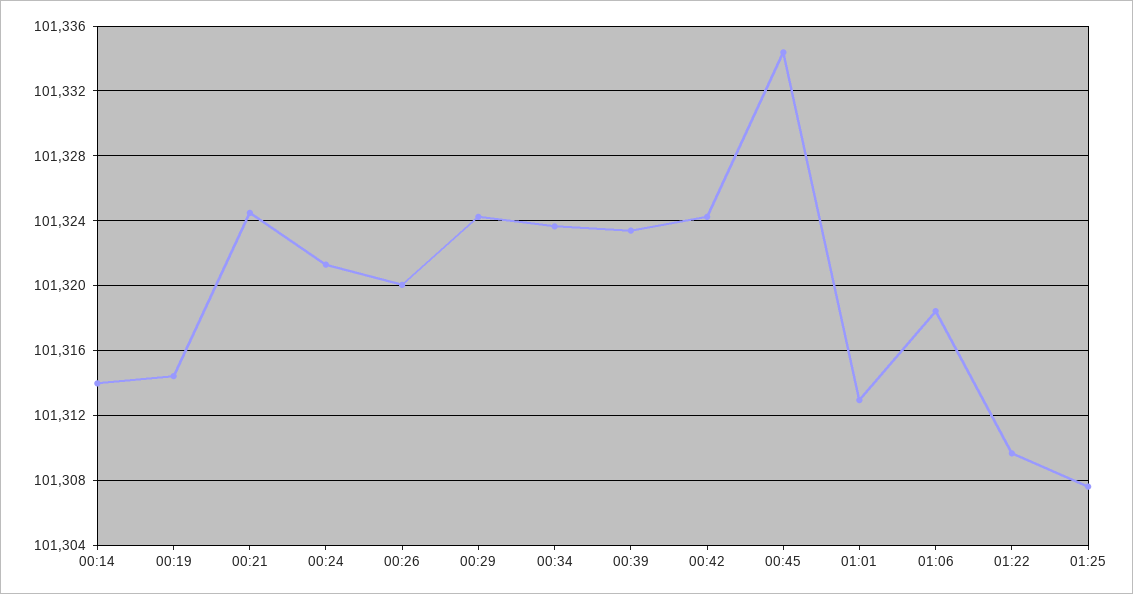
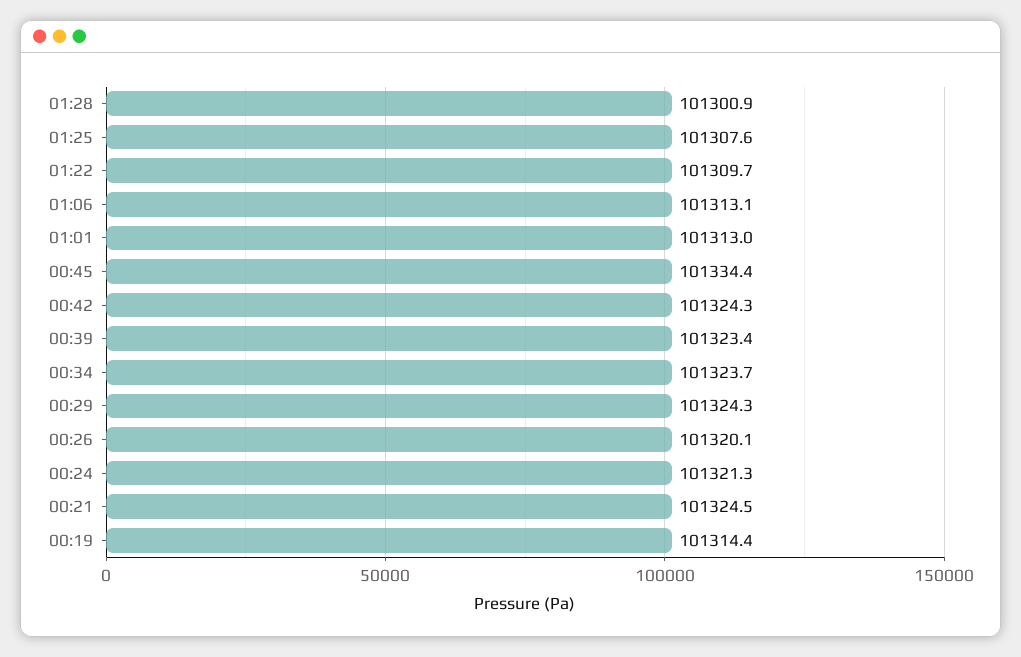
00:14: 101314 -> none
01:06: 101318.5 -> 101313.1
01:28: none -> 101300.9

